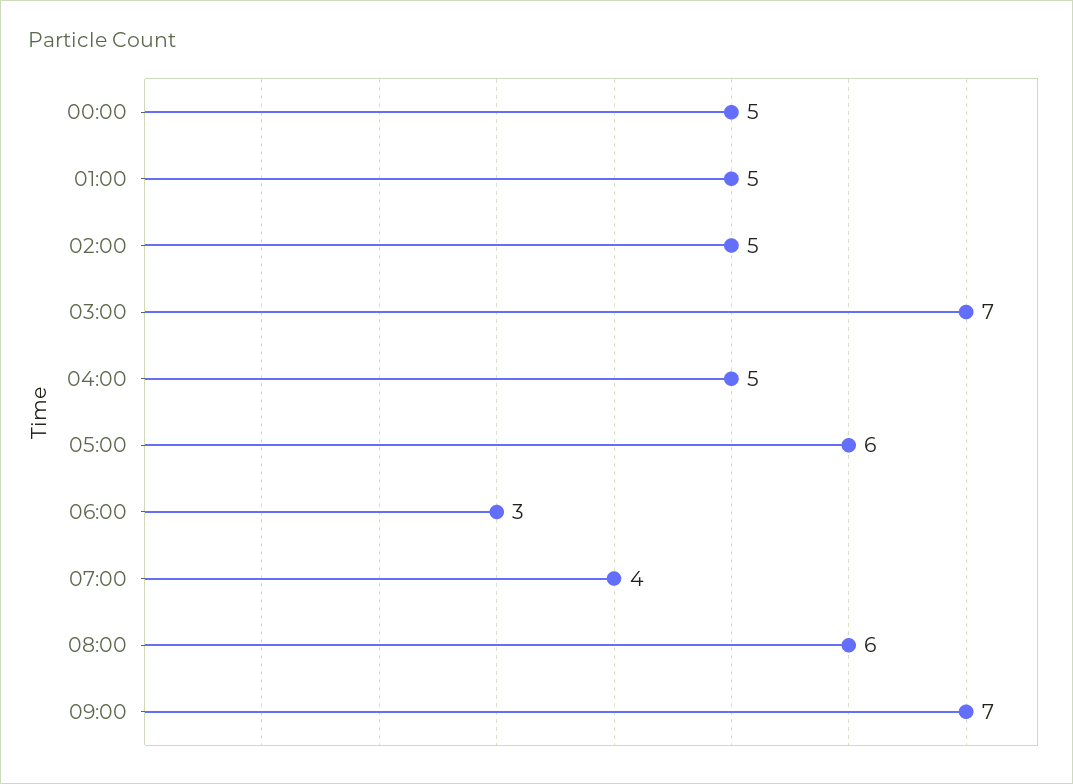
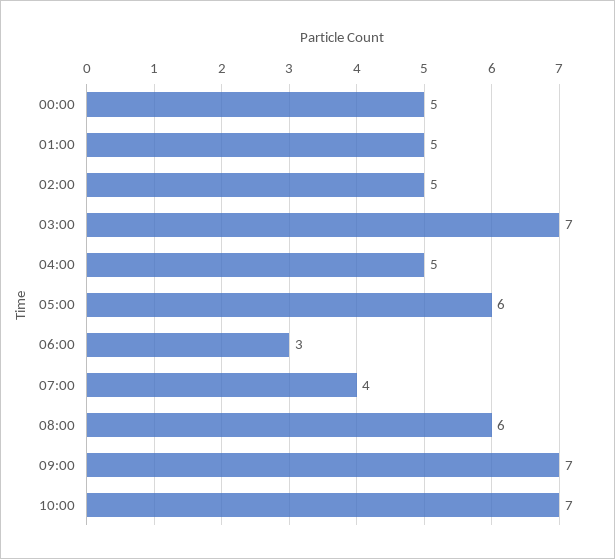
10:00: none -> 7

